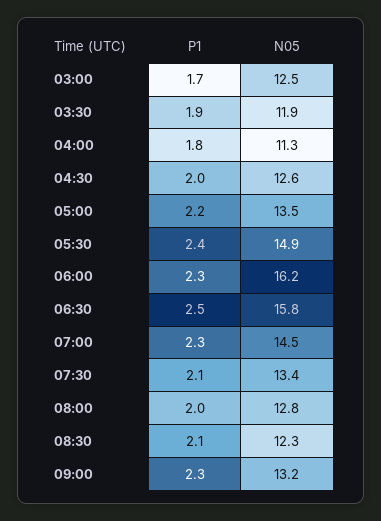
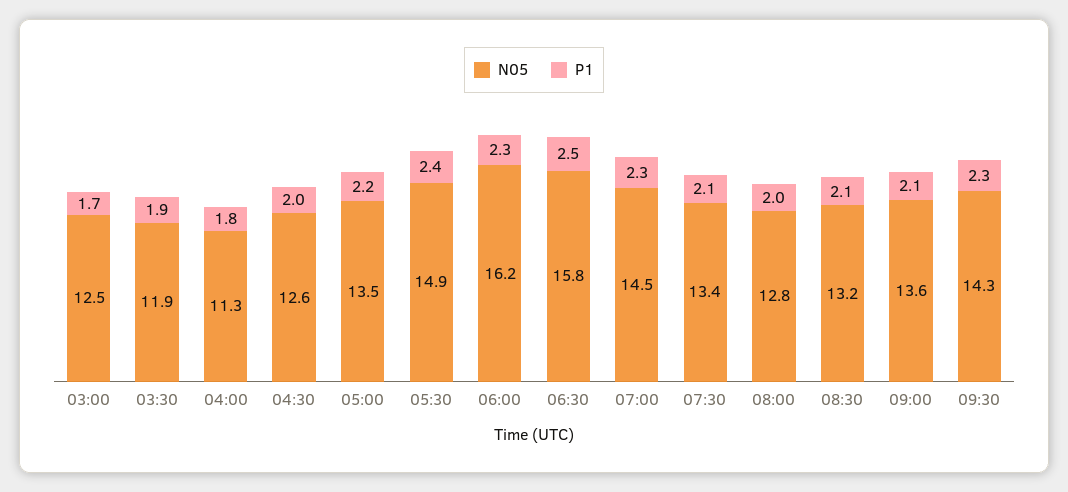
N05, 08:30: 12.3 -> 13.2
P1, 09:00: 2.3 -> 2.1
N05, 09:00: 13.2 -> 13.6
N05, 09:30: none -> 14.3
P1, 09:30: none -> 2.3

